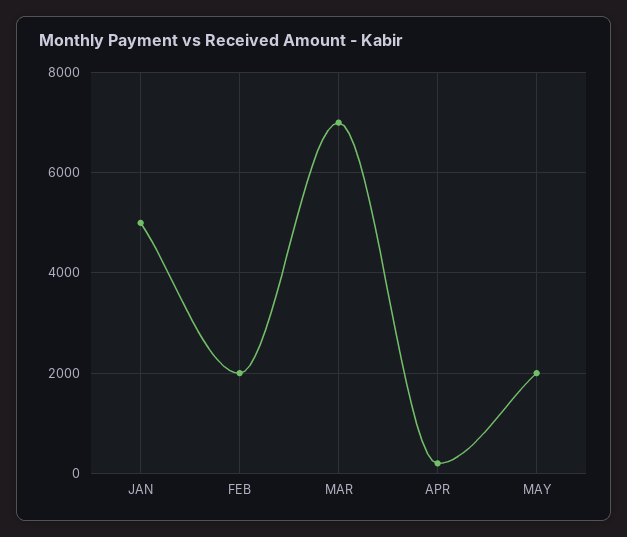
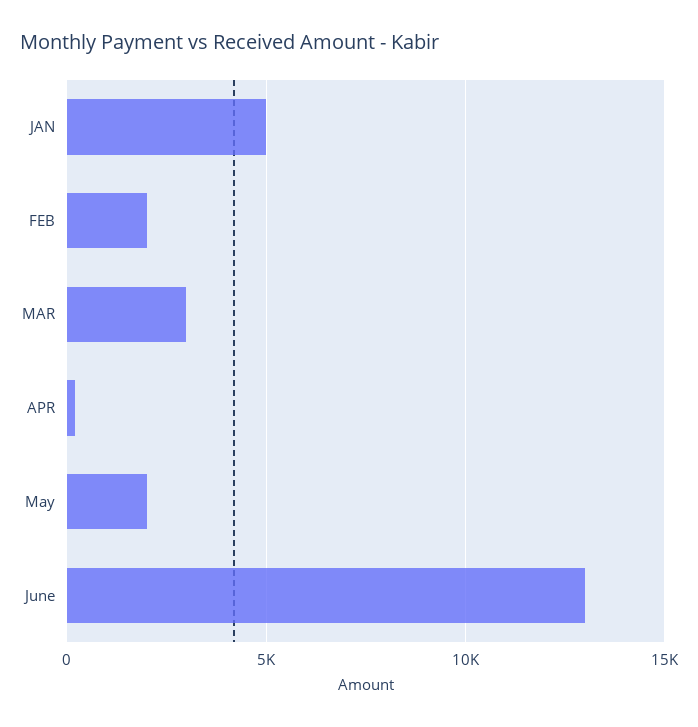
MAR: 7000 -> 3000
June: none -> 13000

